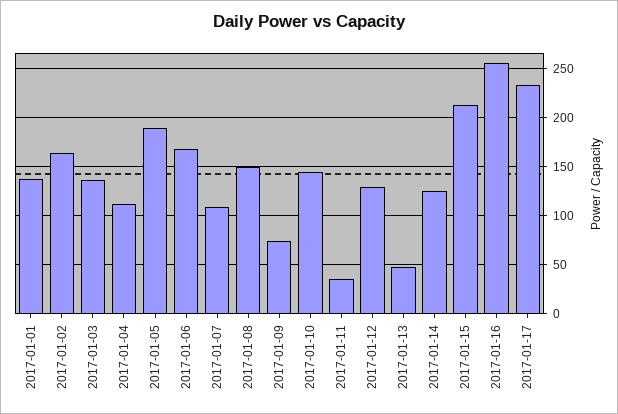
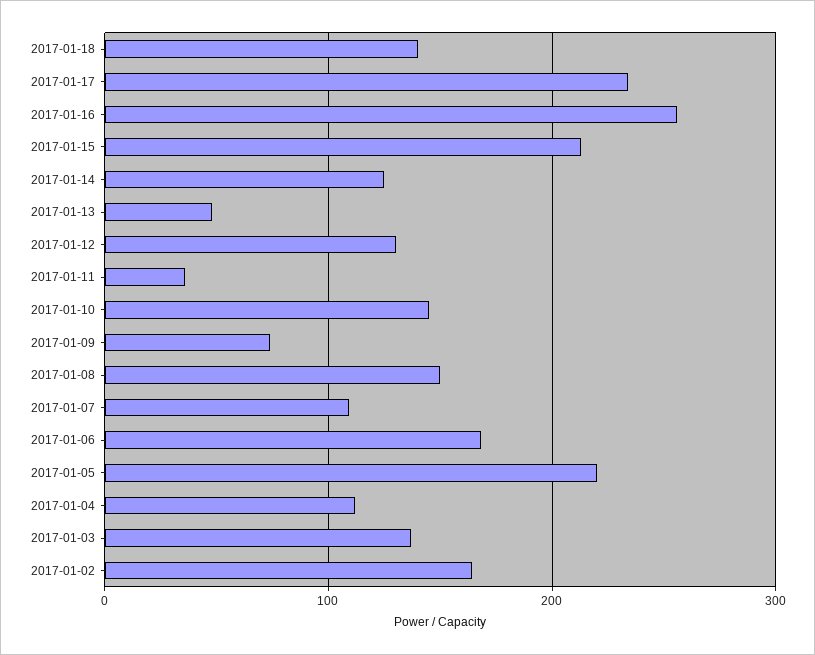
2017-01-01: 140 -> none
2017-01-05: 190 -> 220
2017-01-18: none -> 140

